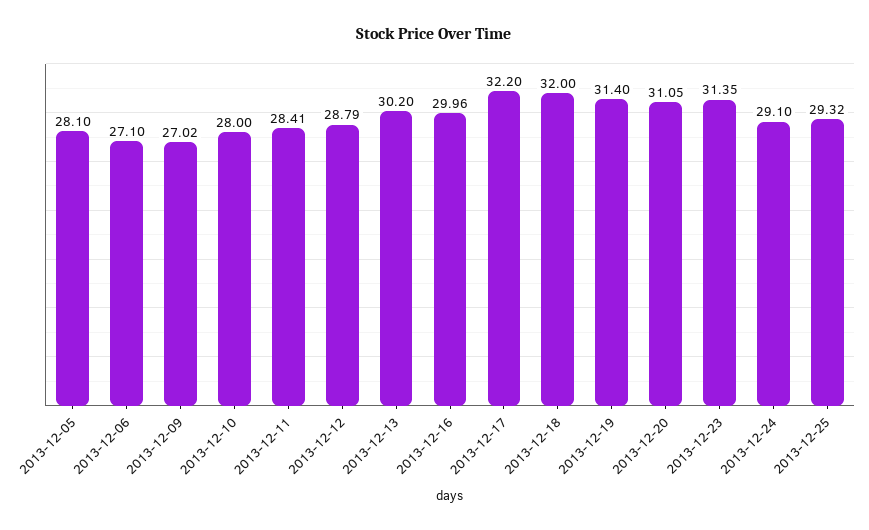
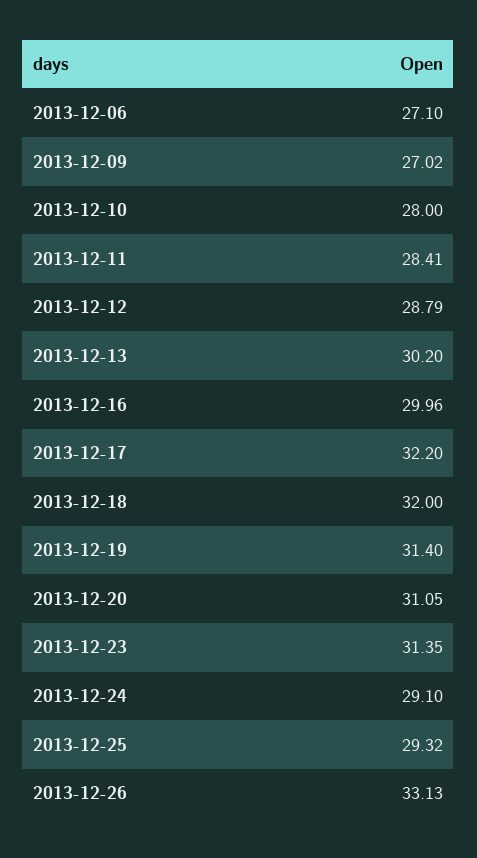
2013-12-05: 28.1 -> none
2013-12-26: none -> 33.13

